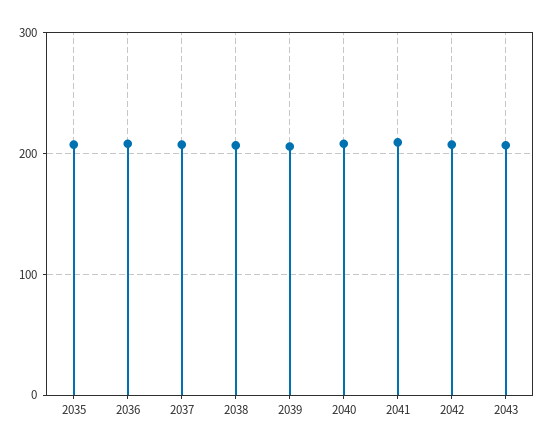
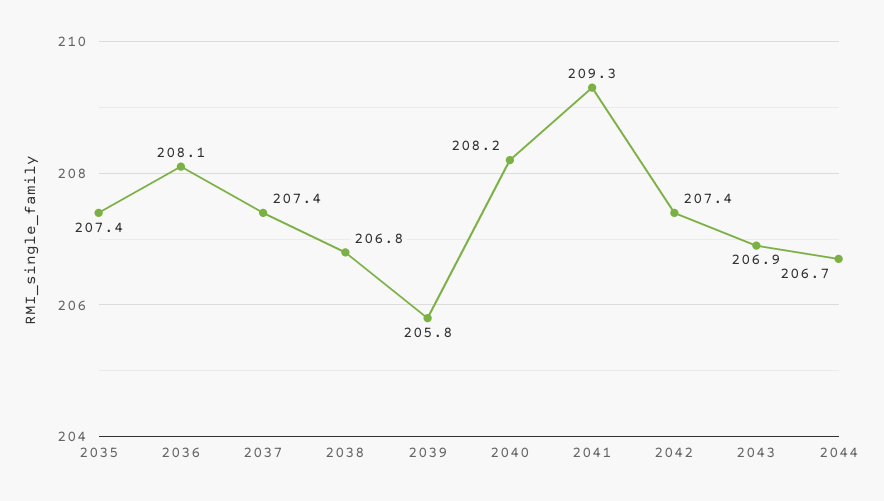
2044: none -> 206.7

